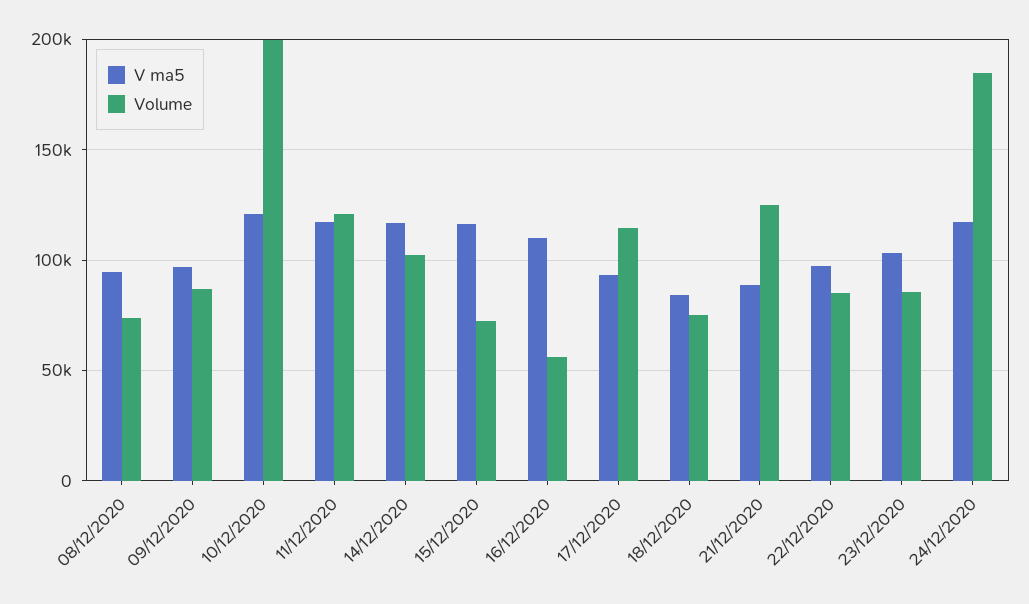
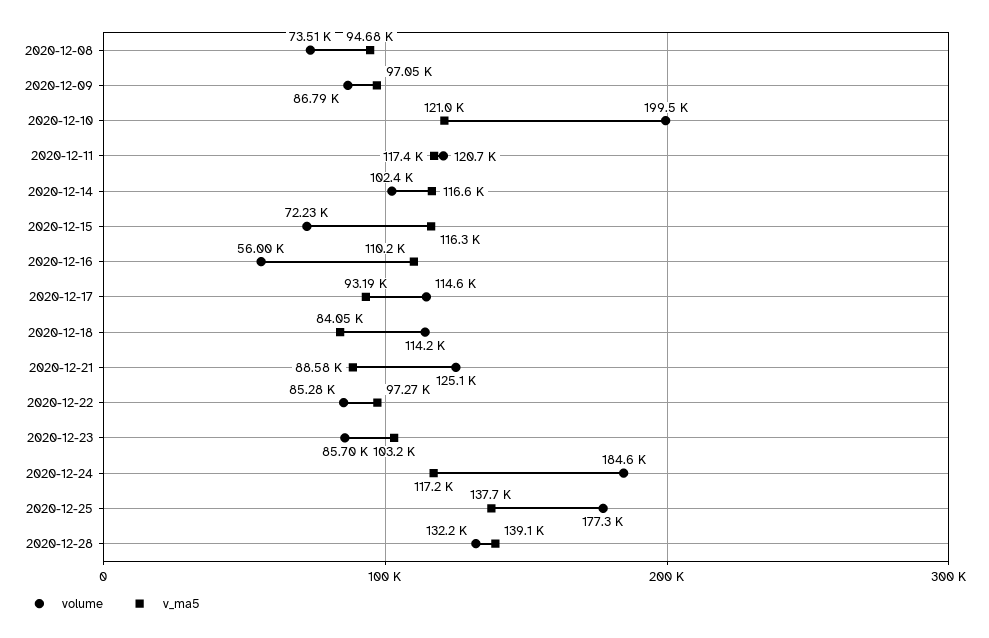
Volume, 18/12/2020: 75000 -> 114200
Volume, 2020-12-25: none -> 177300
V ma5, 2020-12-25: none -> 137700
Volume, 2020-12-28: none -> 132200
V ma5, 2020-12-28: none -> 139100

